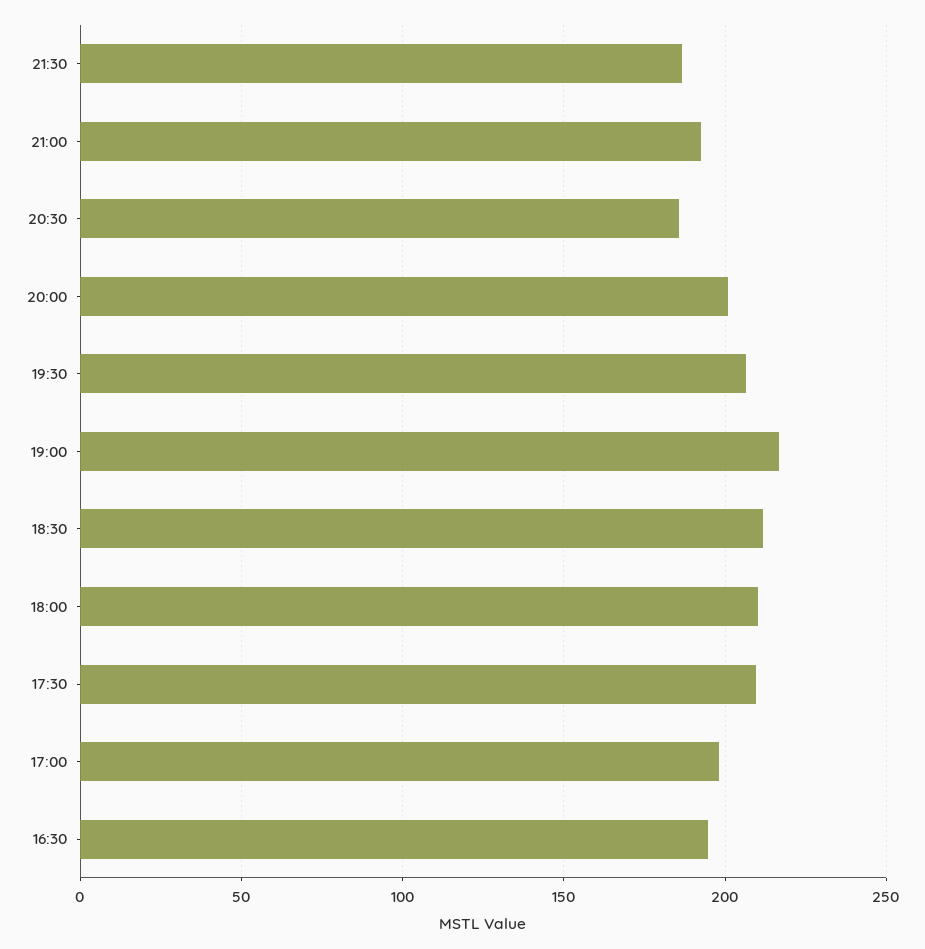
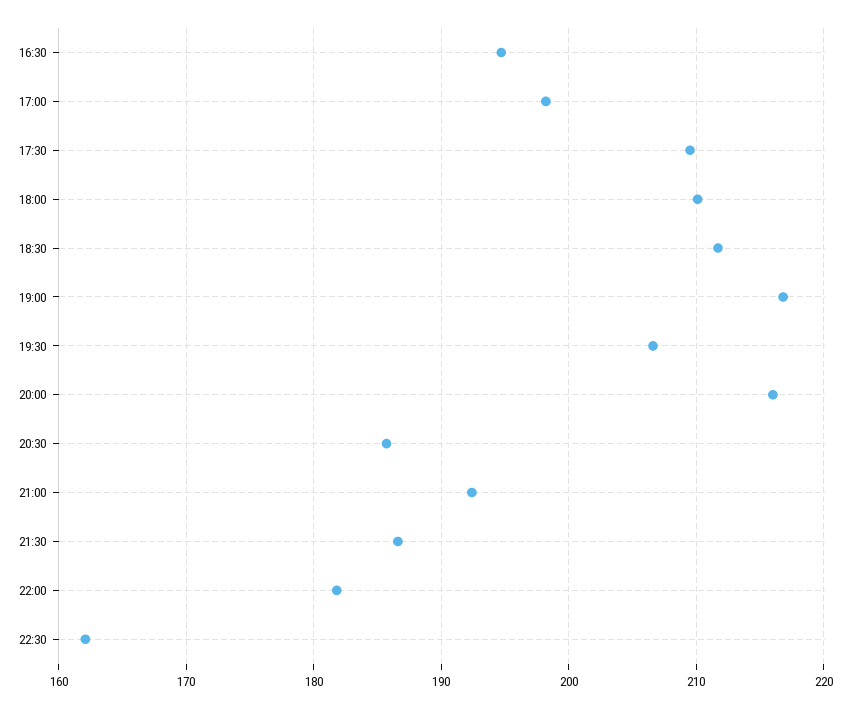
20:00: 200 -> 216
22:00: none -> 182
22:30: none -> 162

